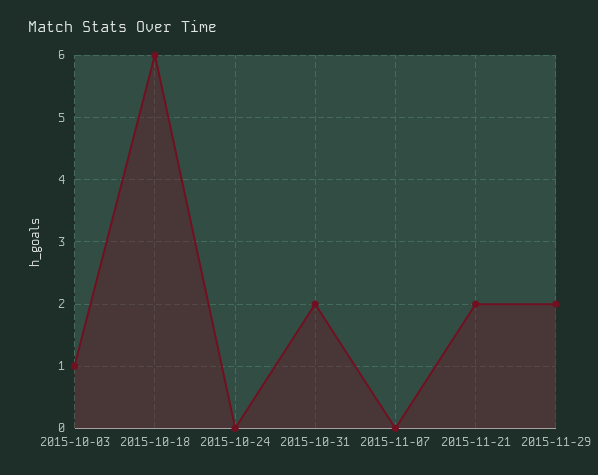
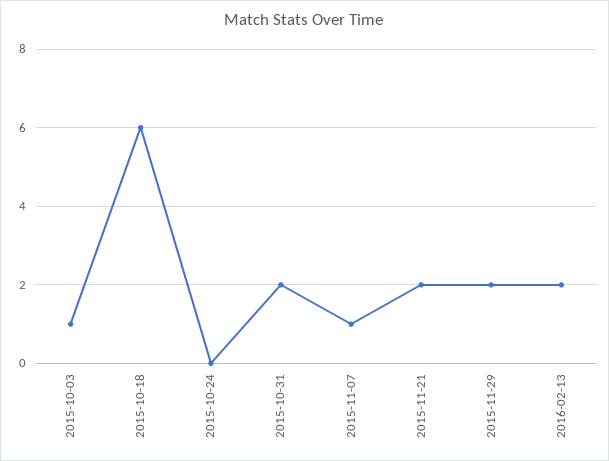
2015-11-07: 0 -> 1
2016-02-13: none -> 2

